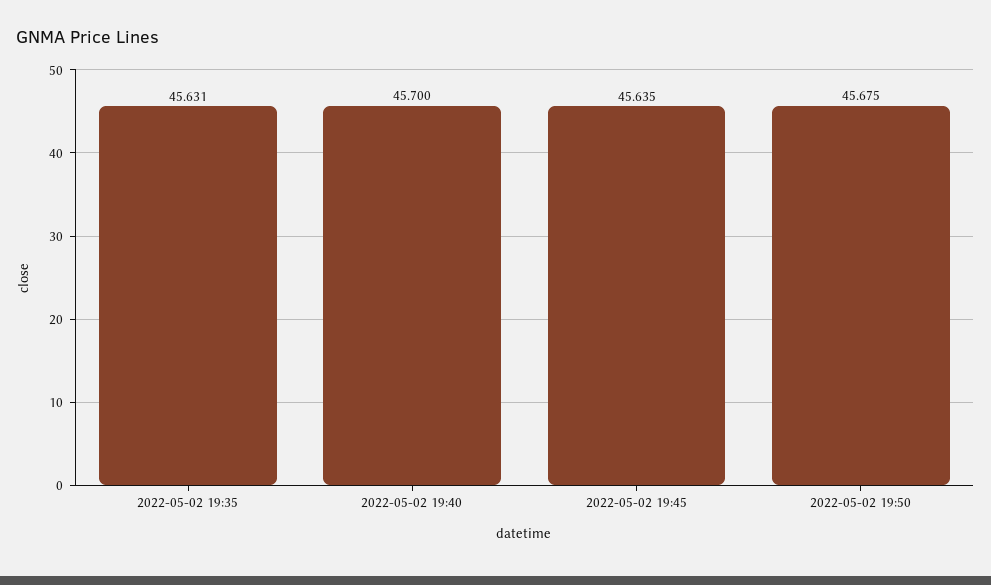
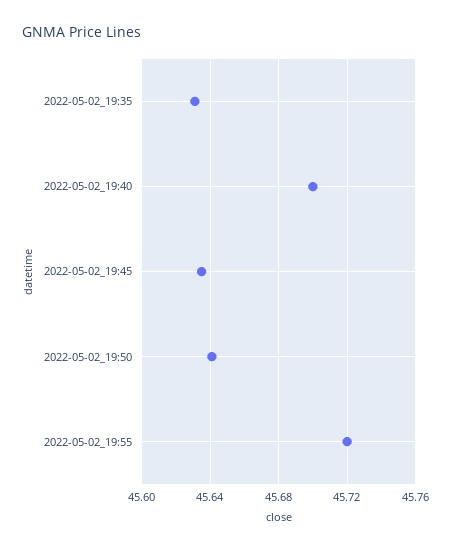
2022-05-02 19:50: 45.675 -> 45.64
2022-05-02_19:55: none -> 45.72

